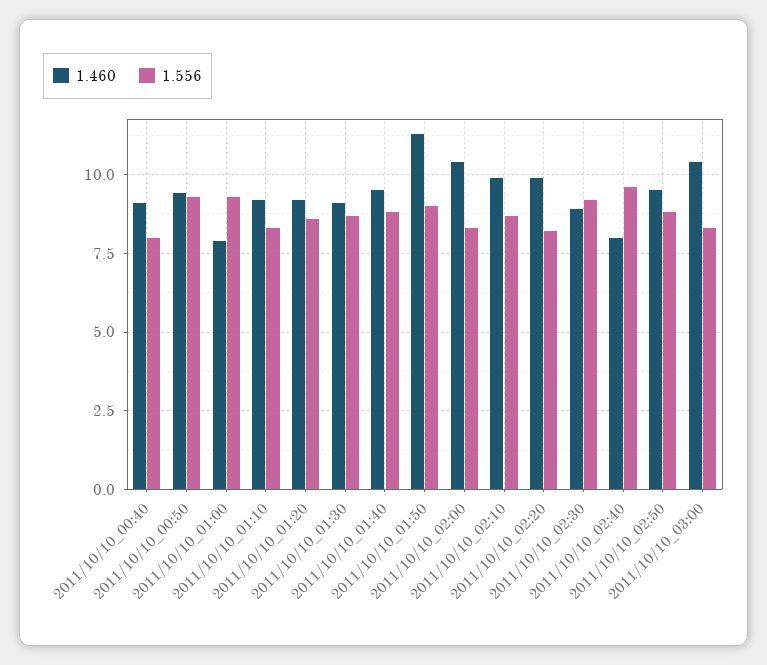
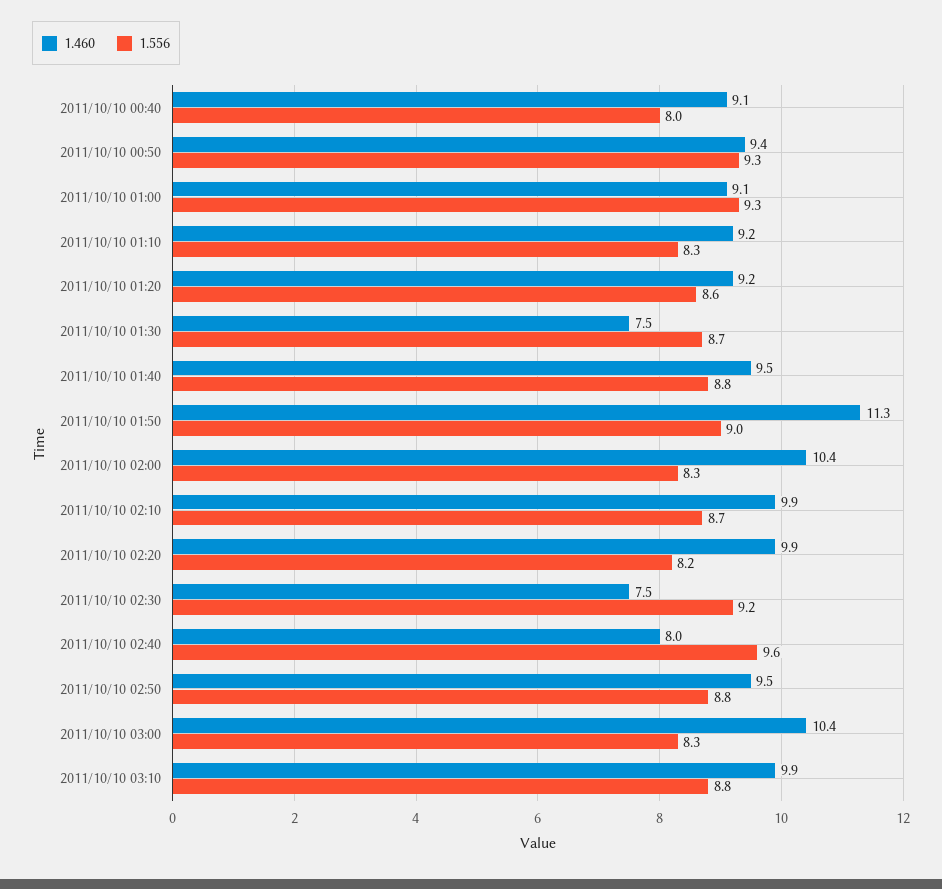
1.460, 2011/10/10_01:00: 8 -> 9.1
1.460, 2011/10/10_01:30: 9 -> 7.5
1.460, 2011/10/10_02:30: 9 -> 7.5
1.460, 2011/10/10 03:10: none -> 9.9
1.556, 2011/10/10 03:10: none -> 8.8

